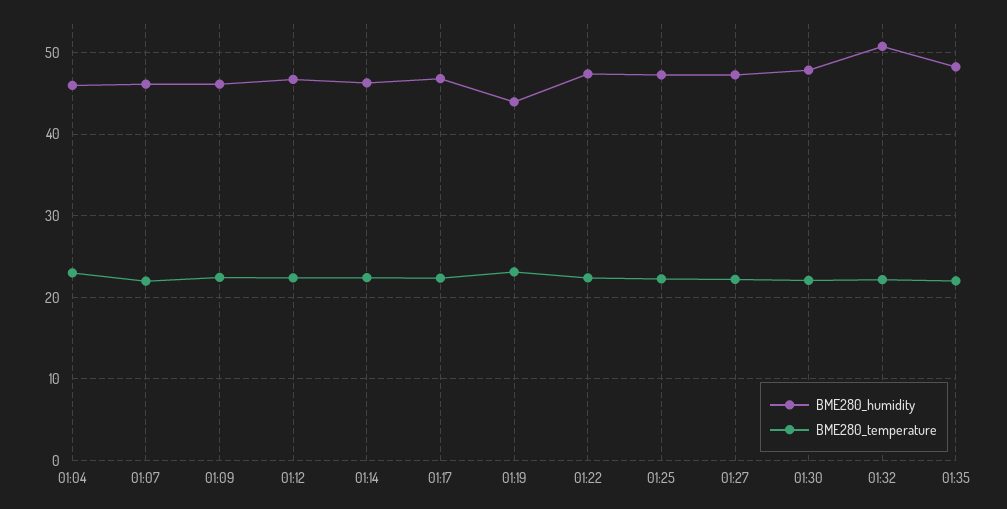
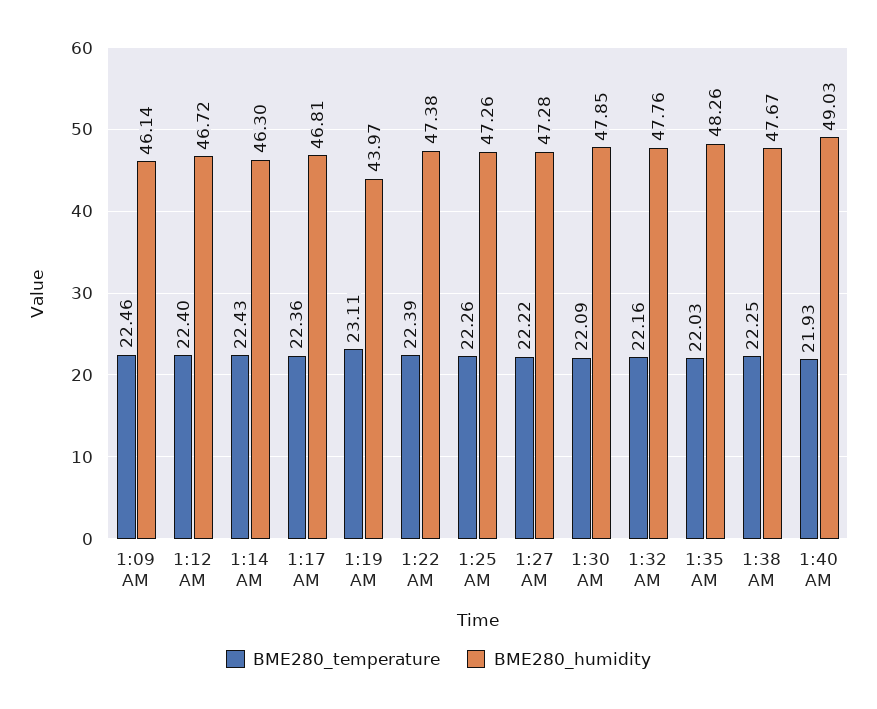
BME280_humidity, 01:04: 46 -> none
BME280_temperature, 01:04: 23 -> none
BME280_humidity, 01:07: 46 -> none
BME280_temperature, 01:07: 22 -> none
BME280_humidity, 01:32: 51 -> 47.76
BME280_temperature, 1:38 AM: none -> 22.25
BME280_humidity, 1:38 AM: none -> 47.67
BME280_temperature, 1:40 AM: none -> 21.93
BME280_humidity, 1:40 AM: none -> 49.03

